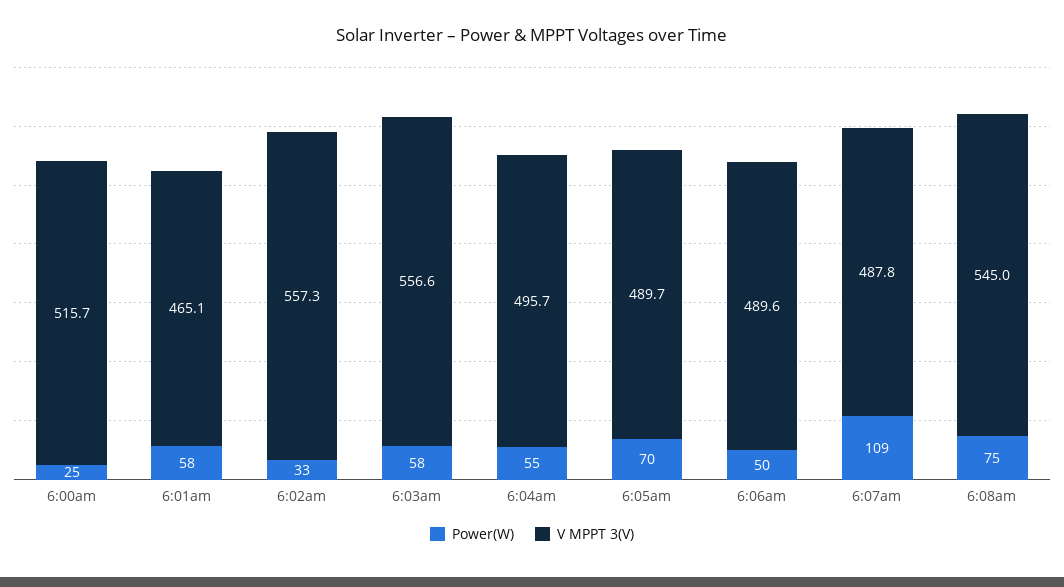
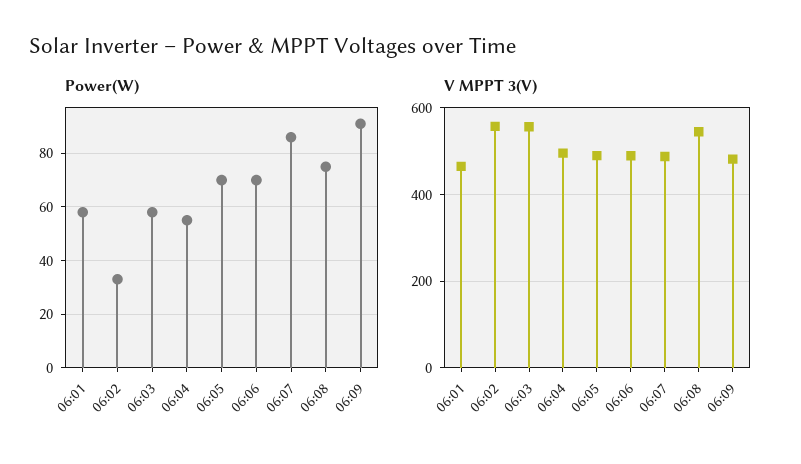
Power(W), 6:00am: 25 -> none
V MPPT 3(V), 6:00am: 515.7 -> none
Power(W), 6:06am: 50 -> 70
Power(W), 6:07am: 109 -> 85
Power(W), 06:09: none -> 90
V MPPT 3(V), 06:09: none -> 480

